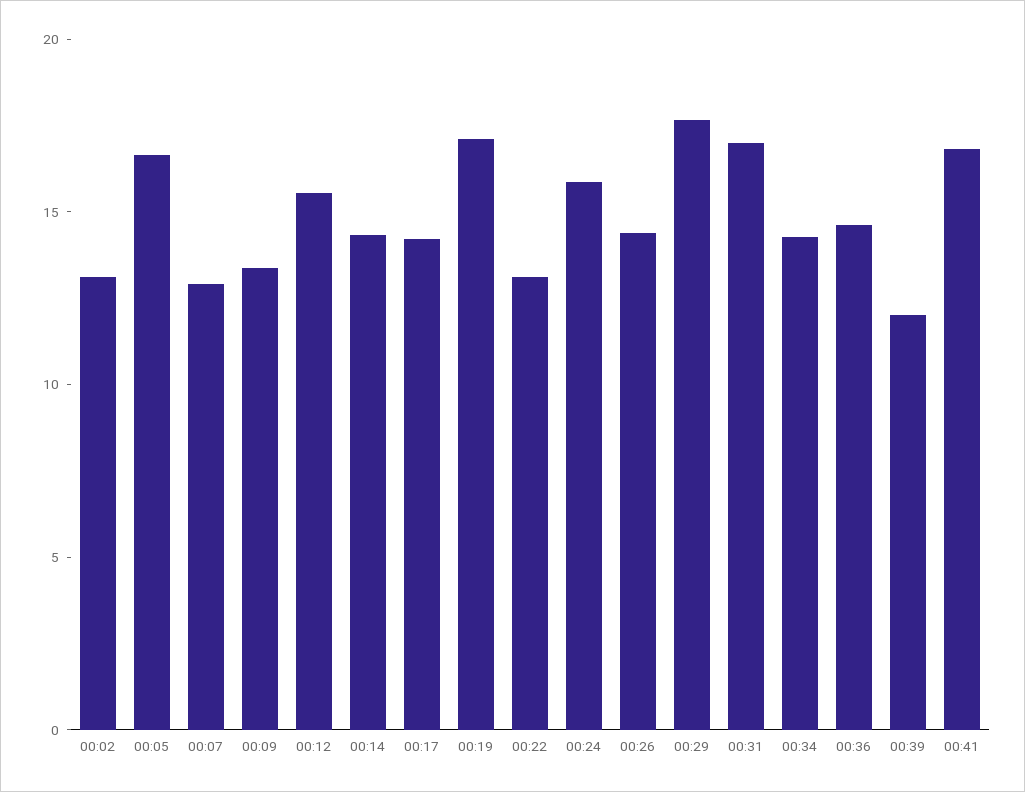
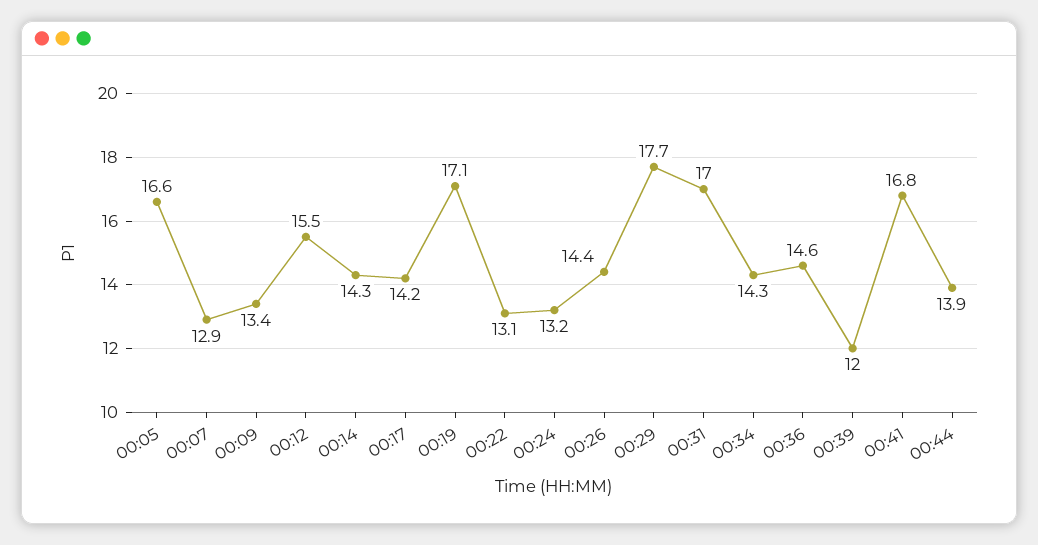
00:02: 13 -> none
00:24: 16 -> 13.2
00:44: none -> 13.9

